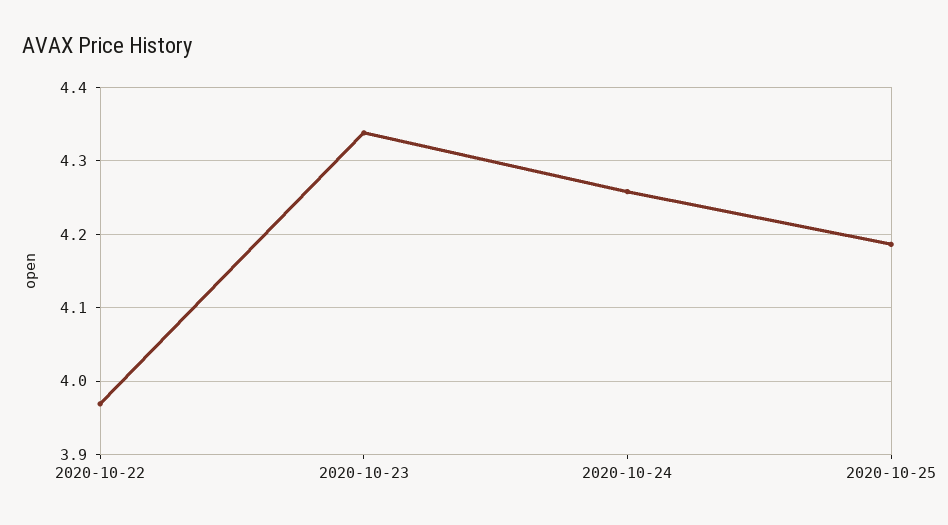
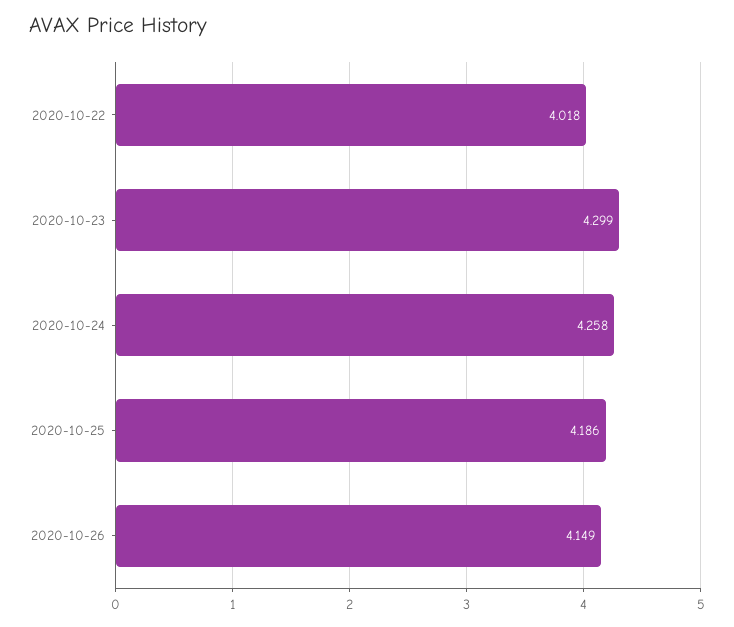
2020-10-22: 3.97 -> 4.018
2020-10-23: 4.34 -> 4.299
2020-10-26: none -> 4.149

